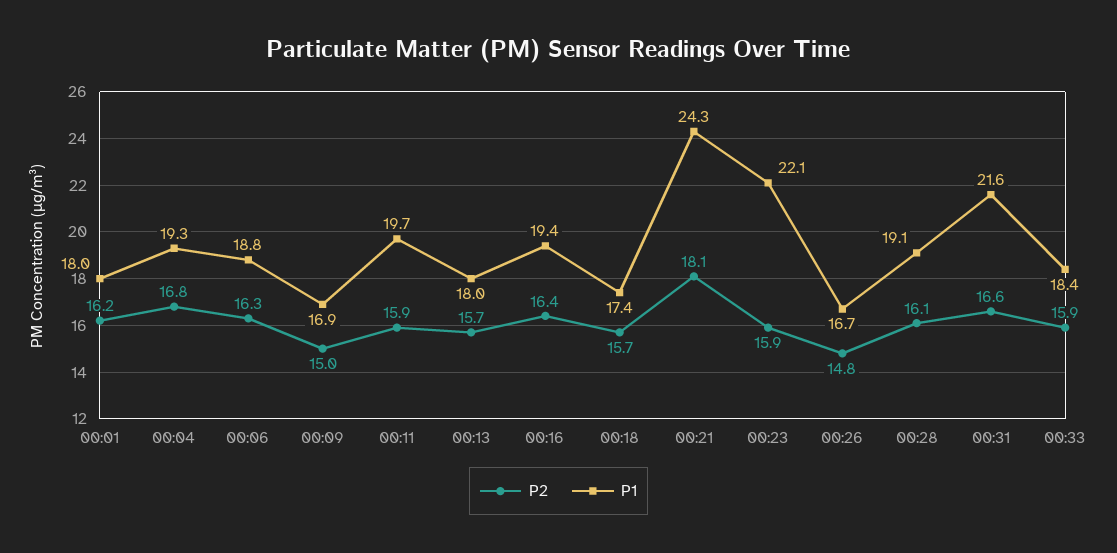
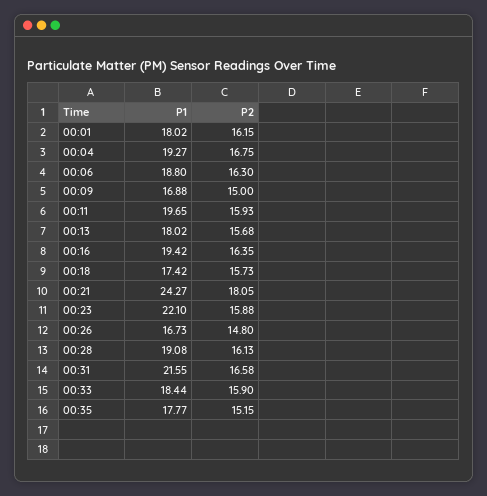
P1, 00:35: none -> 17.77
P2, 00:35: none -> 15.15

